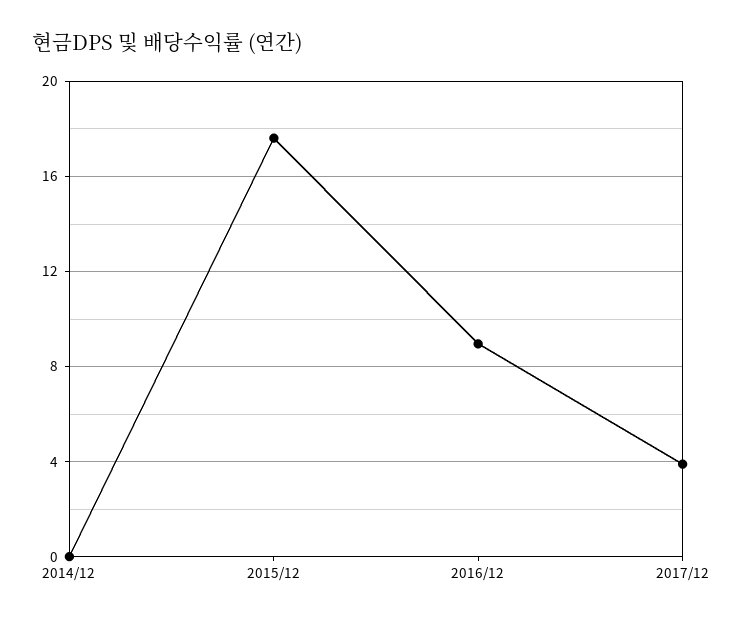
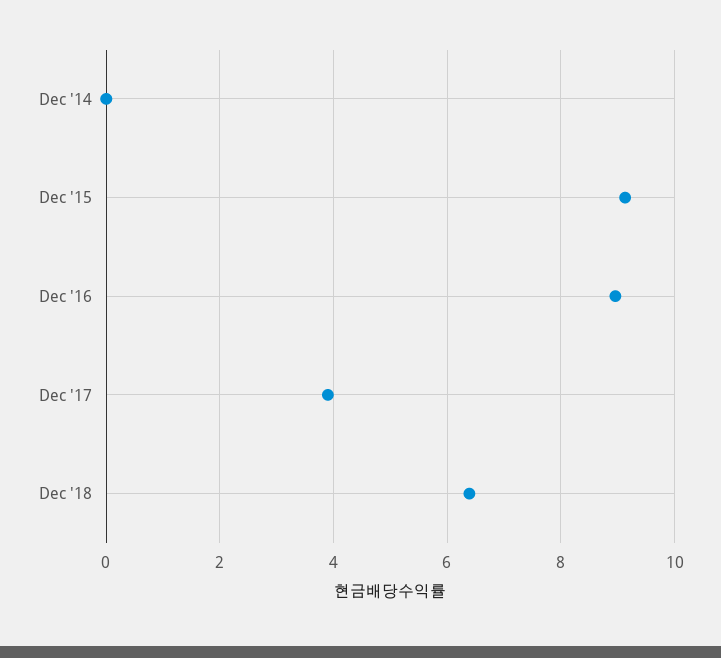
2015/12: 17.5 -> 9.2
Dec '18: none -> 6.4

